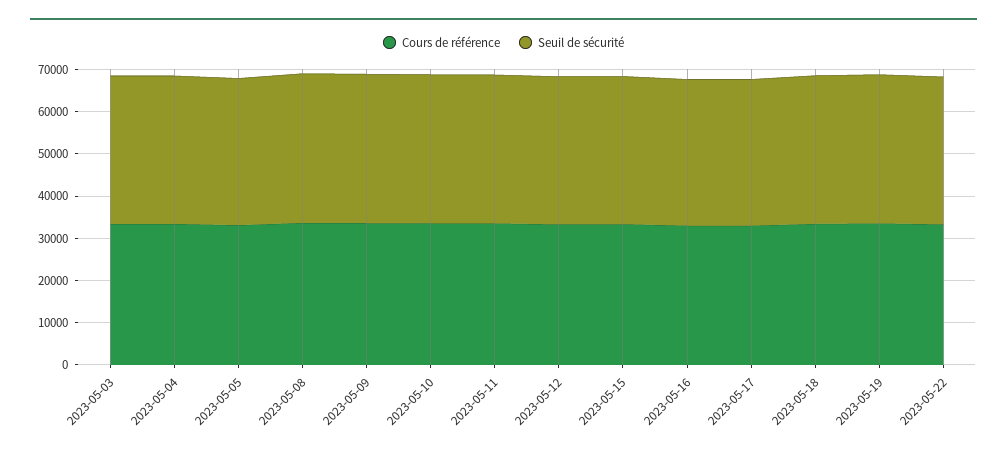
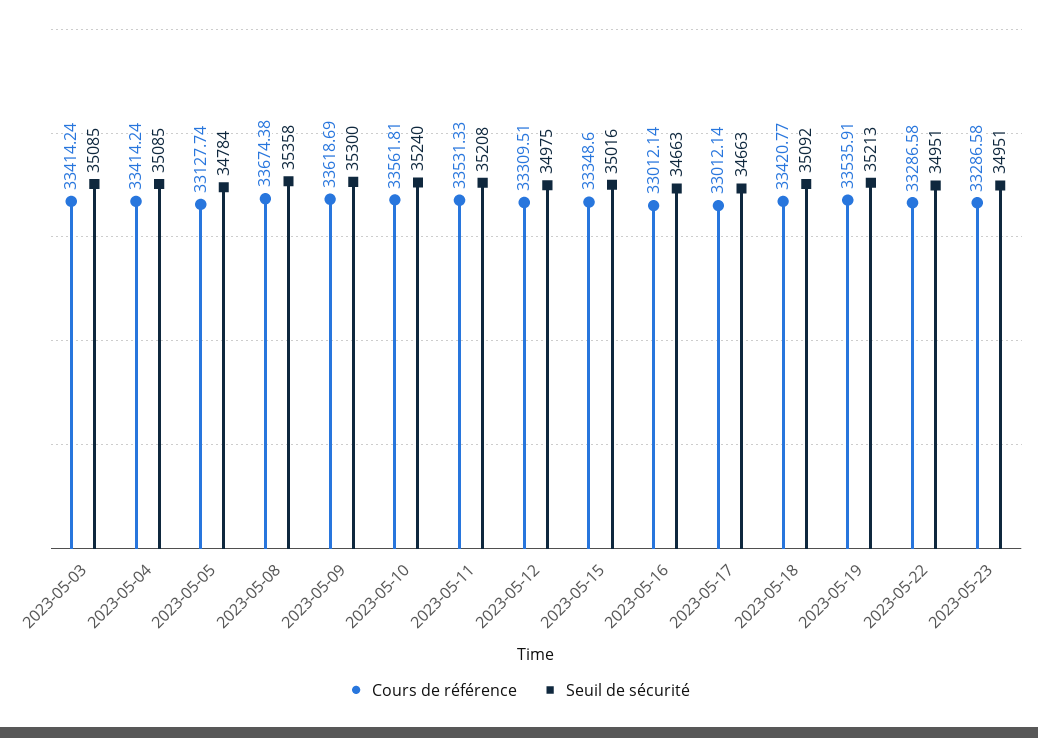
Cours de référence, 2023-05-23: none -> 33286.58
Seuil de sécurité, 2023-05-23: none -> 34951

